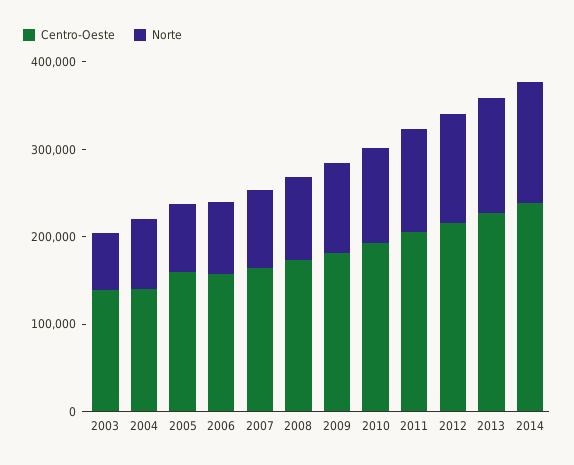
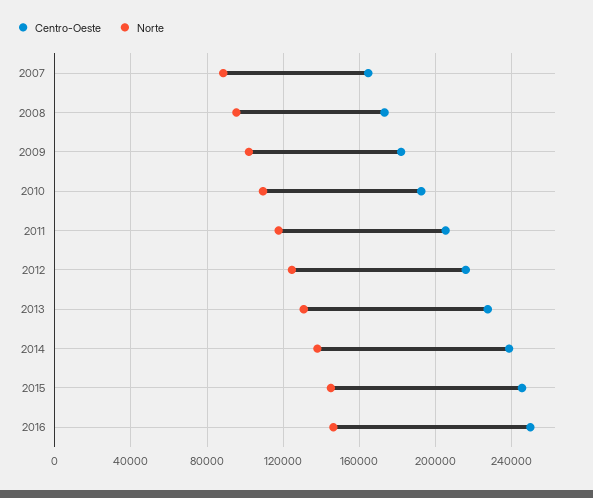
Centro-Oeste, 2003: 140000 -> none
Norte, 2003: 60000 -> none
Centro-Oeste, 2004: 140000 -> none
Norte, 2004: 80000 -> none
Centro-Oeste, 2005: 160000 -> none
Norte, 2005: 80000 -> none
Centro-Oeste, 2006: 160000 -> none
Norte, 2006: 80000 -> none
Centro-Oeste, 2015: none -> 245000
Norte, 2015: none -> 145000
Centro-Oeste, 2016: none -> 250000
Norte, 2016: none -> 145000

